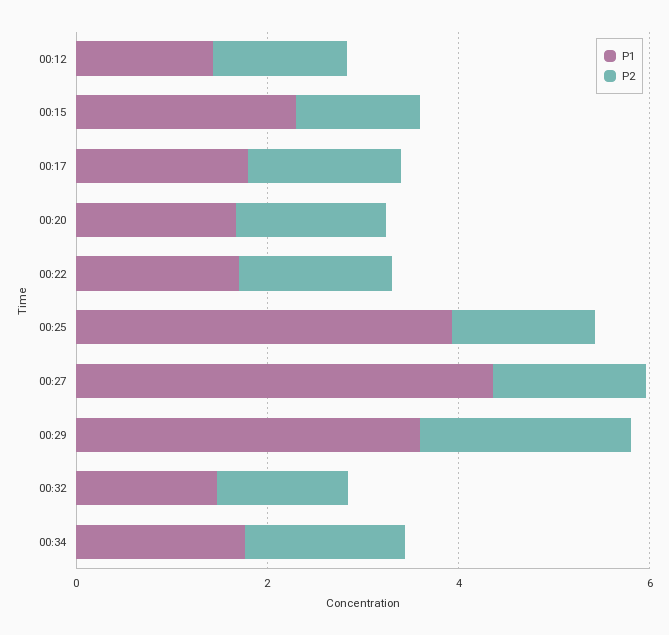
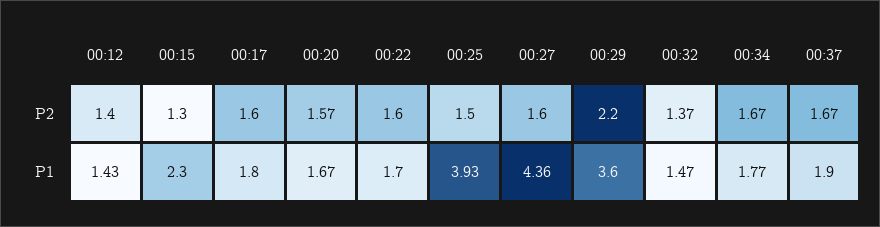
P2, 00:37: none -> 1.67
P1, 00:37: none -> 1.9

